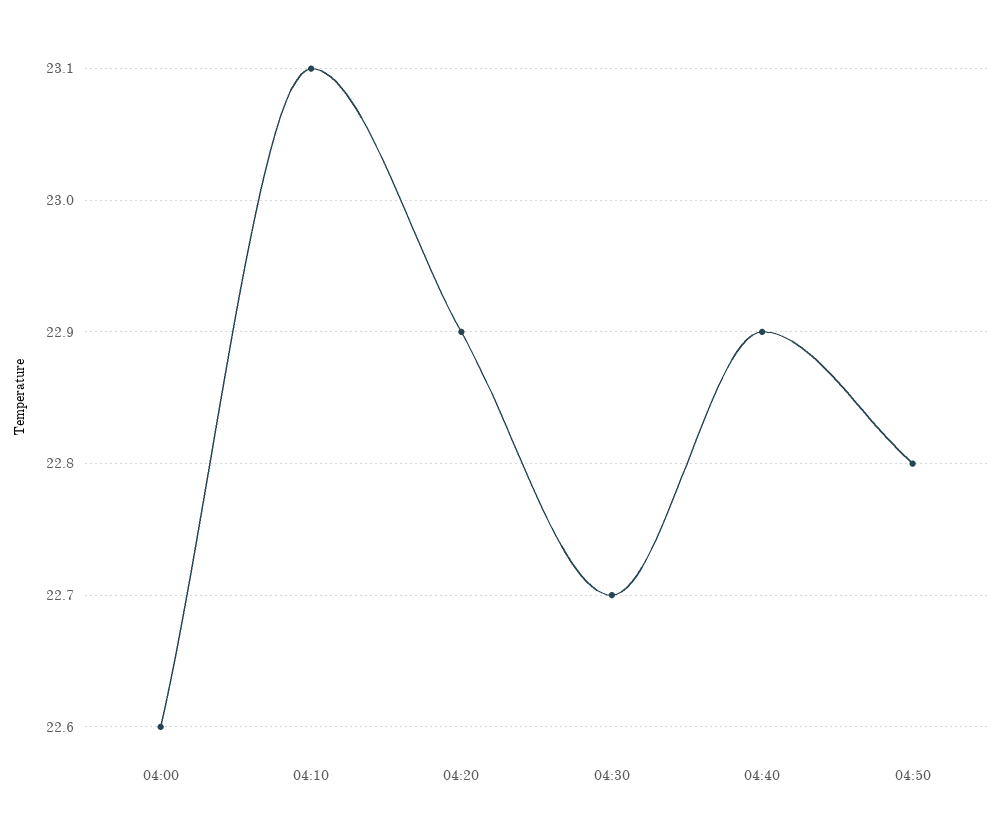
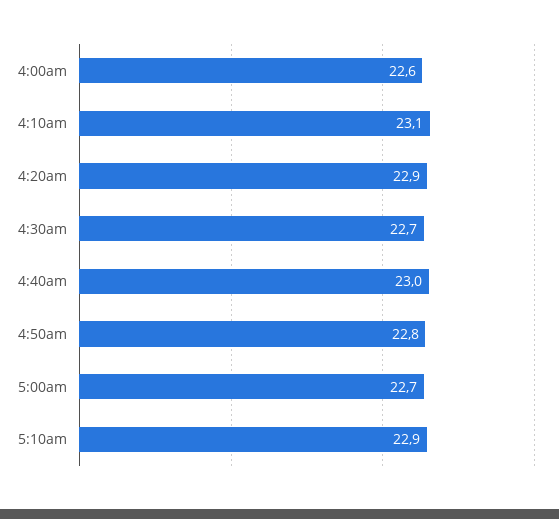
04:40: 22.9 -> 23
5:00am: none -> 22.7
5:10am: none -> 22.9

